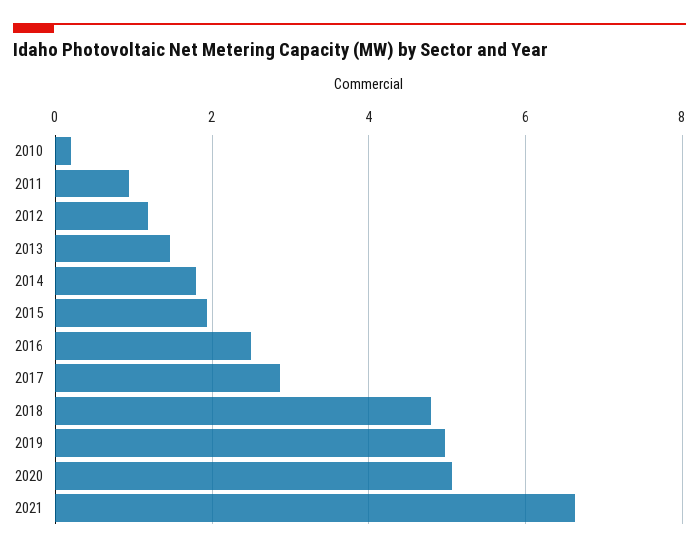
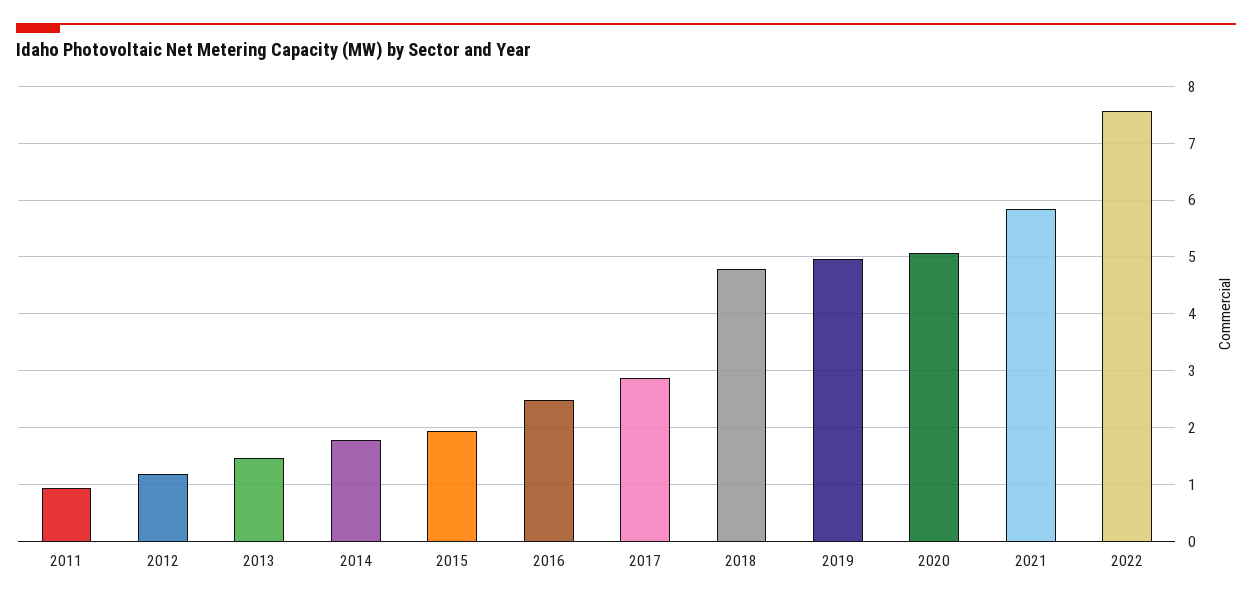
2010: 0.2 -> none
2021: 6.6 -> 5.8
2022: none -> 7.6

